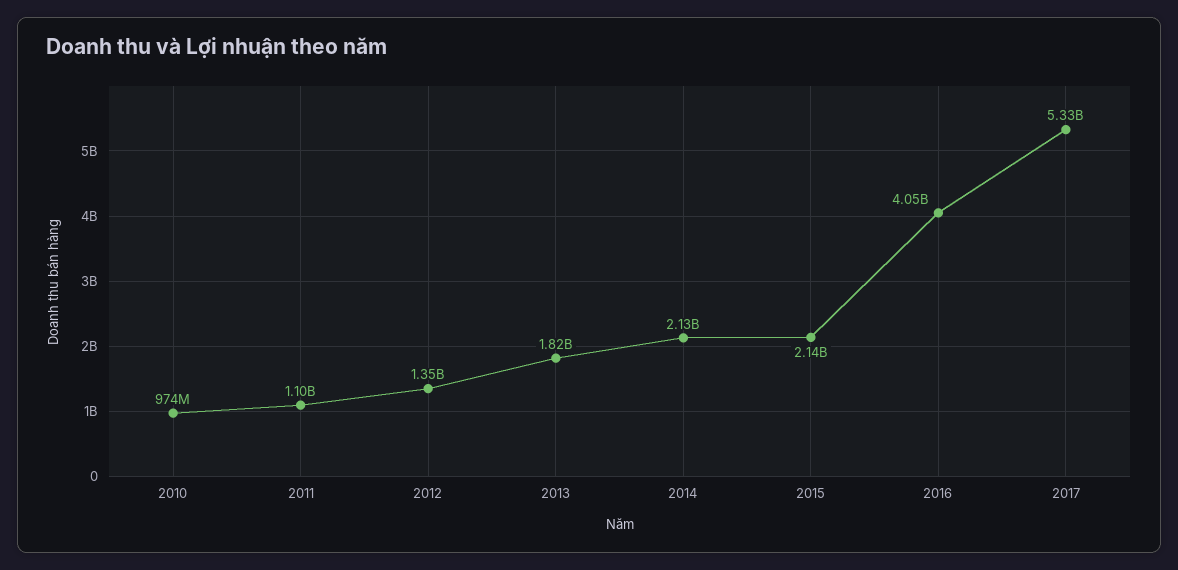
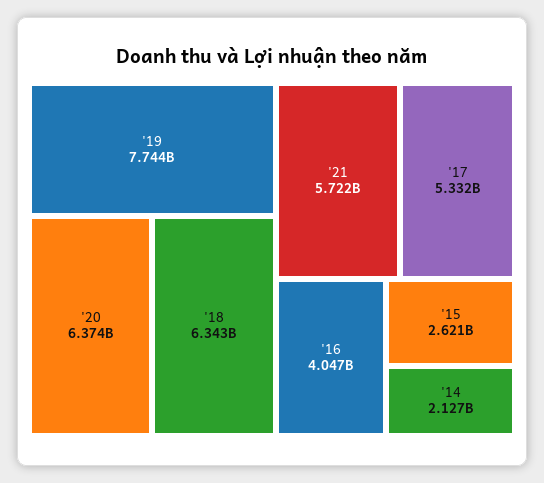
2010: 974000000 -> none
2011: 1100000000 -> none
2012: 1350000000 -> none
2013: 1820000000 -> none
2015: 2140000000 -> 2621000000
'19: none -> 7744000000
'20: none -> 6374000000
'18: none -> 6343000000
'21: none -> 5722000000

